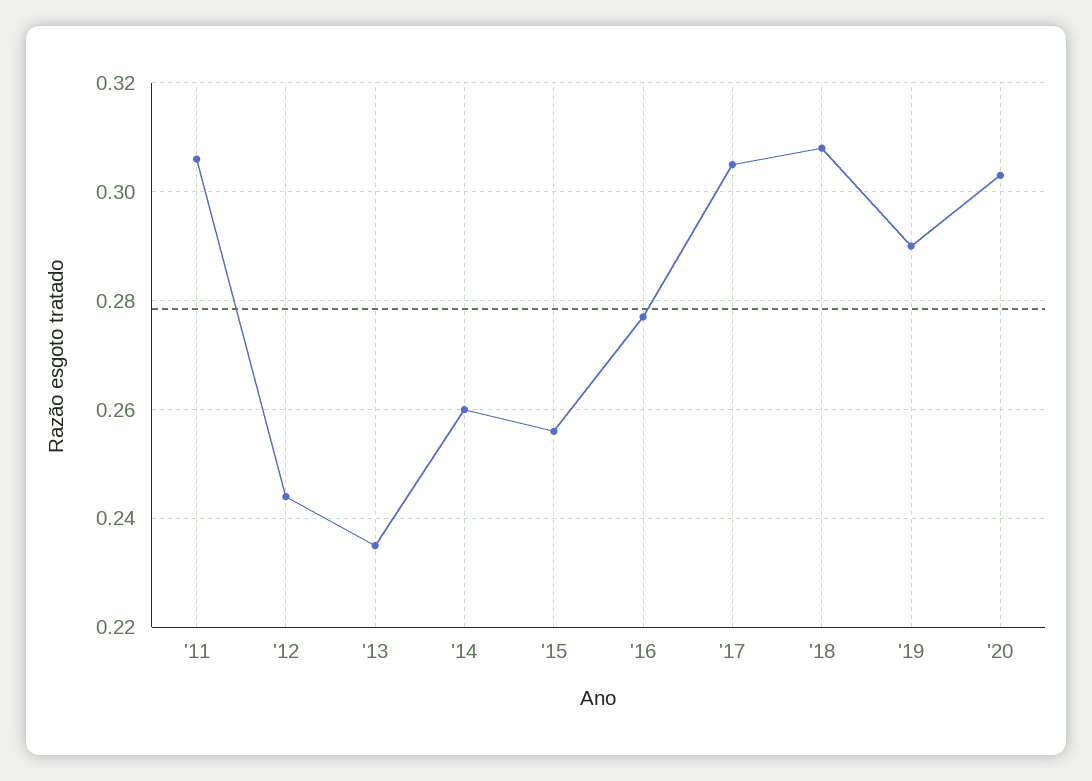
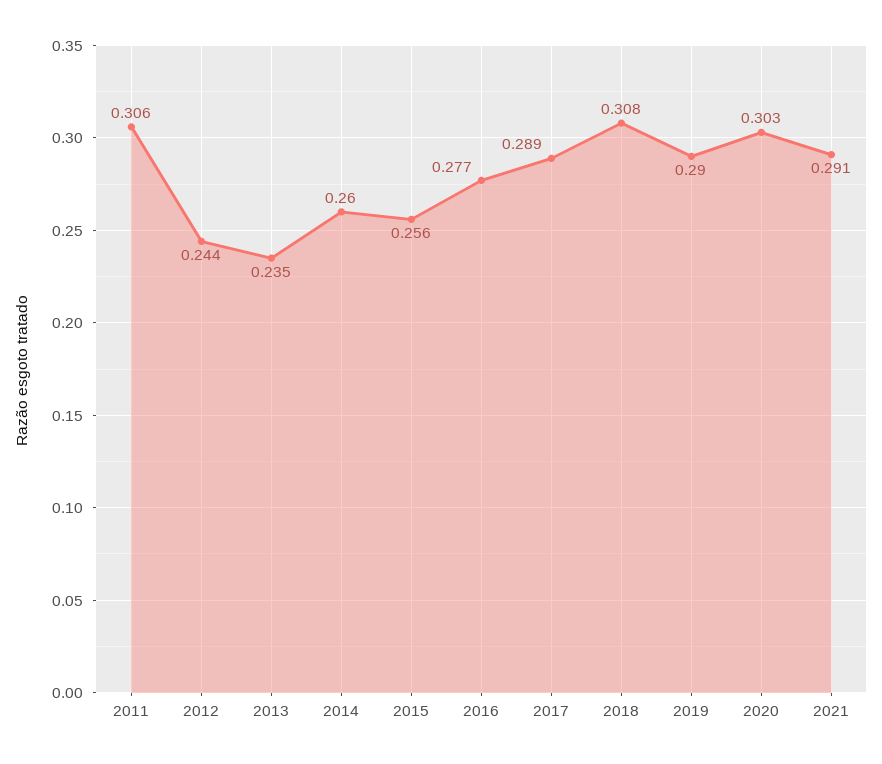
'17: 0.305 -> 0.289
2021: none -> 0.291

